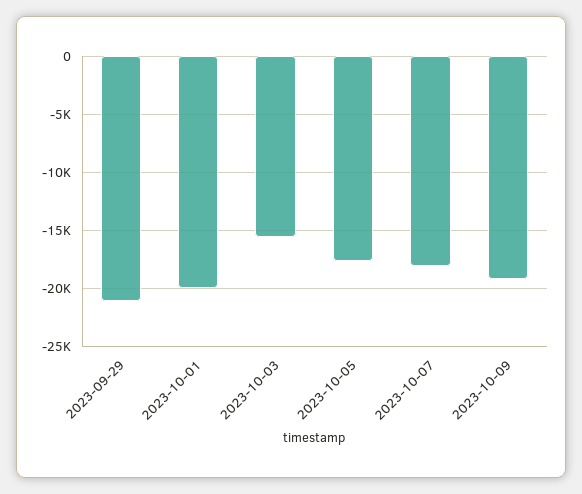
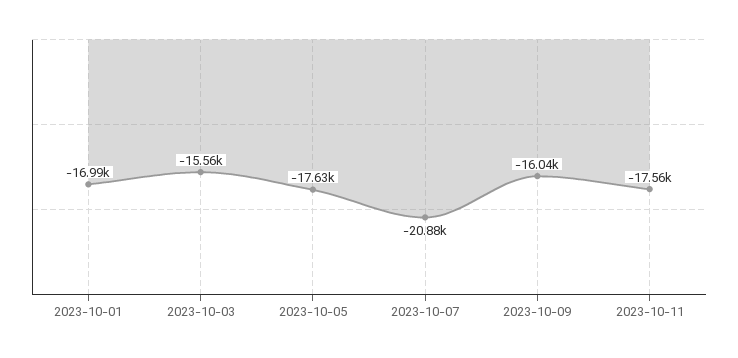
2023-09-29: -21000 -> none
2023-10-01: -20000 -> -16990
2023-10-07: -18000 -> -20880
2023-10-09: -19000 -> -16040
2023-10-11: none -> -17560

